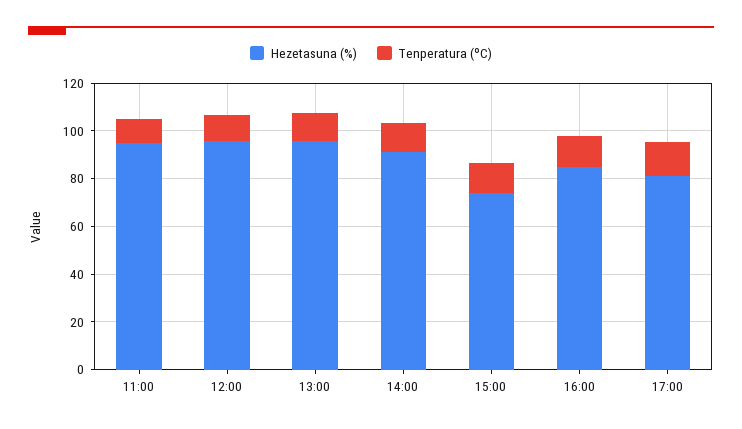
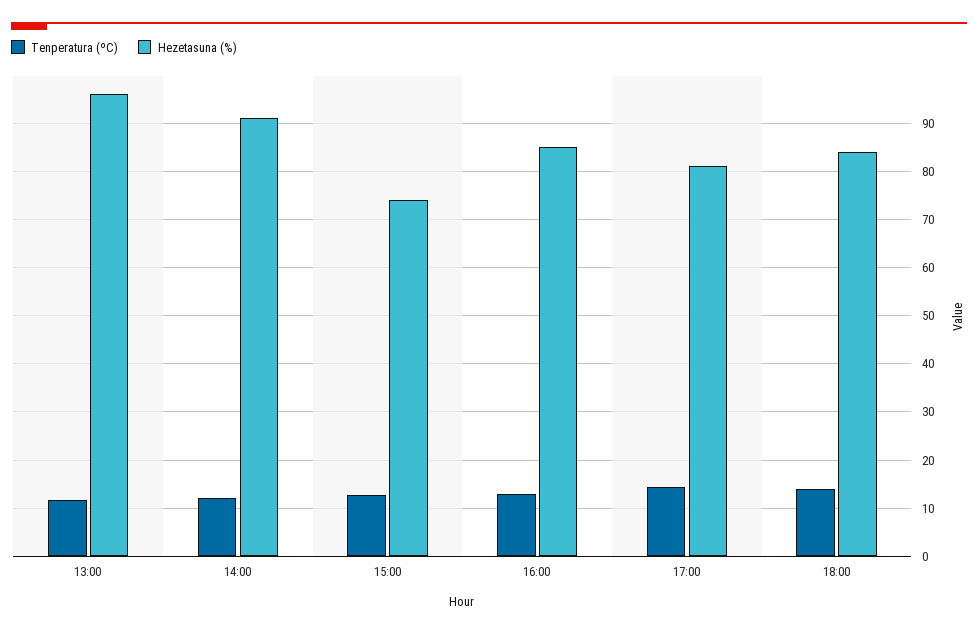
Hezetasuna (%), 11:00: 95 -> none
Tenperatura (ºC), 11:00: 10 -> none
Hezetasuna (%), 12:00: 95 -> none
Tenperatura (ºC), 12:00: 10 -> none
Tenperatura (ºC), 18:00: none -> 14
Hezetasuna (%), 18:00: none -> 84

